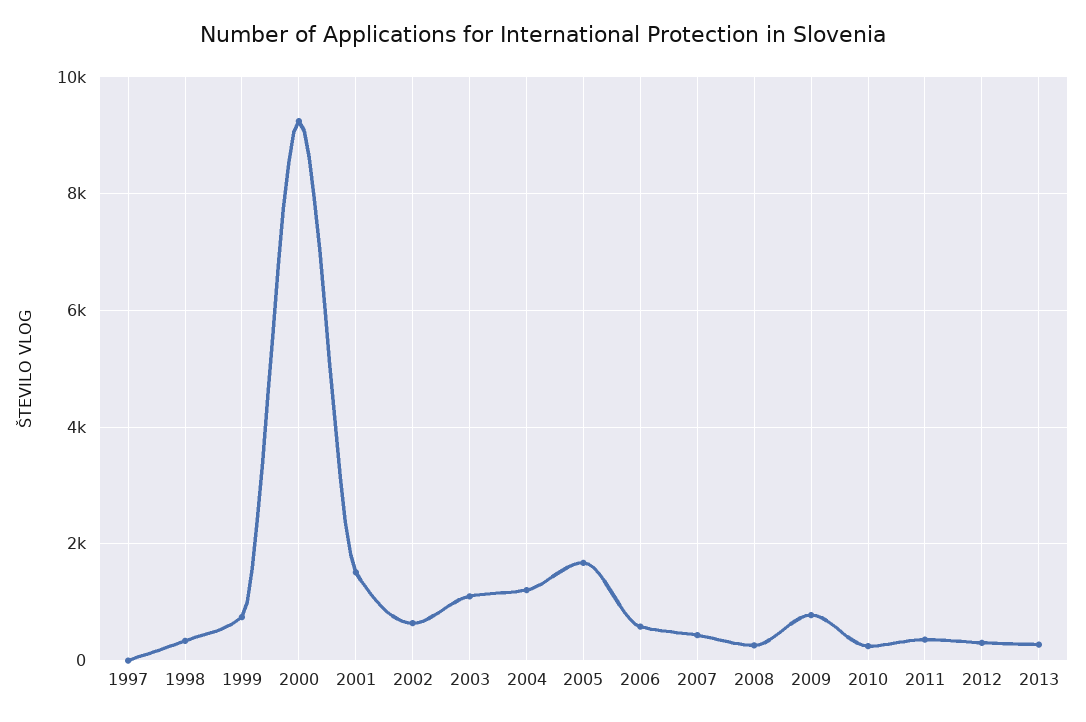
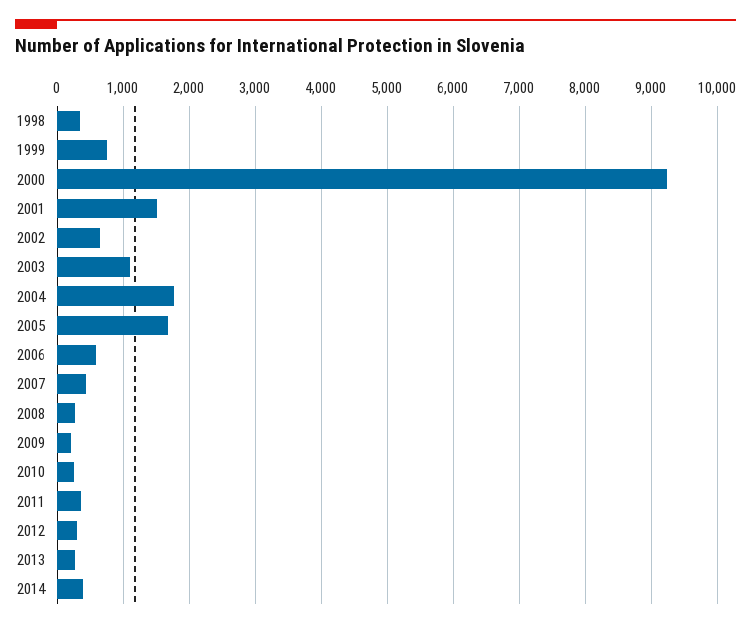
1997: 0 -> none
2004: 1200 -> 1800
2009: 800 -> 200
2014: none -> 400

